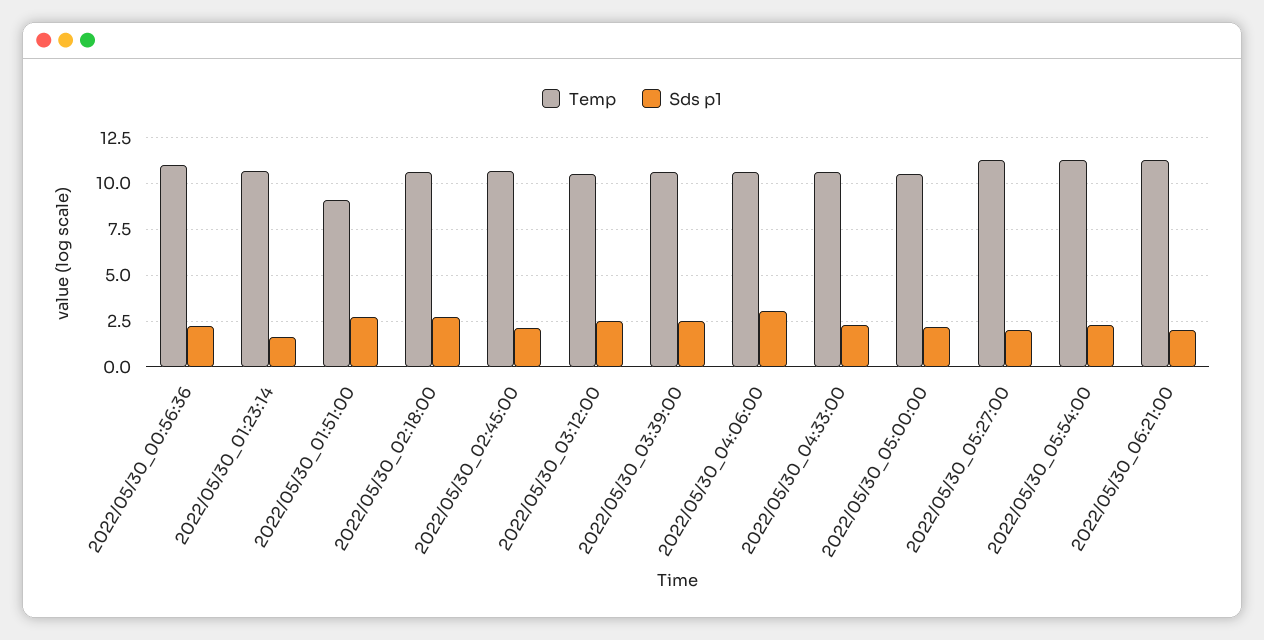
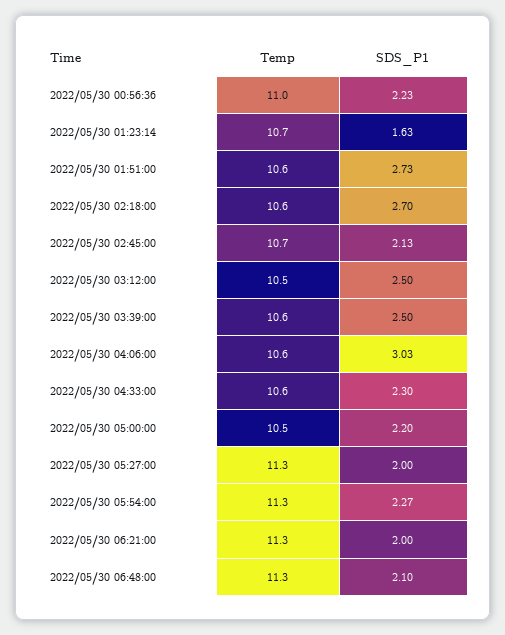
Temp, 2022/05/30_01:51:00: 9 -> 10.6
Temp, 2022/05/30 06:48:00: none -> 11.3
Sds p1, 2022/05/30 06:48:00: none -> 2.1

